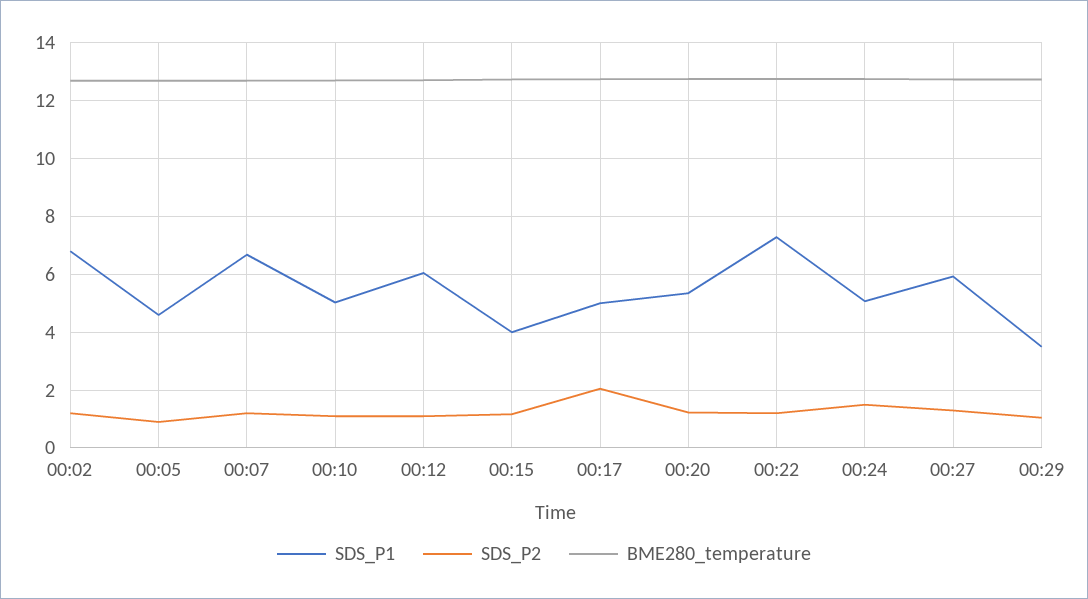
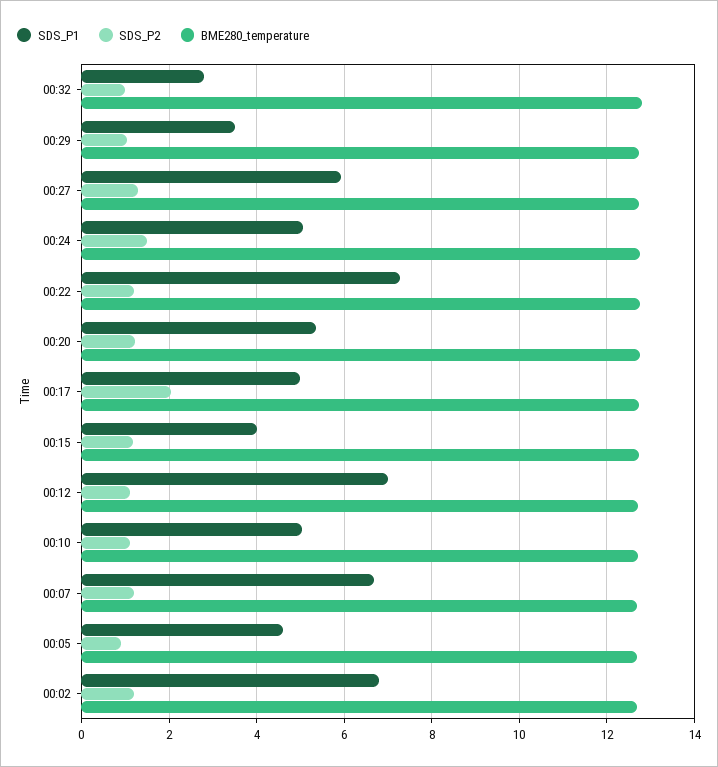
SDS_P1, 00:12: 6 -> 7
SDS_P1, 00:32: none -> 2.8
SDS_P2, 00:32: none -> 1
BME280_temperature, 00:32: none -> 12.8

